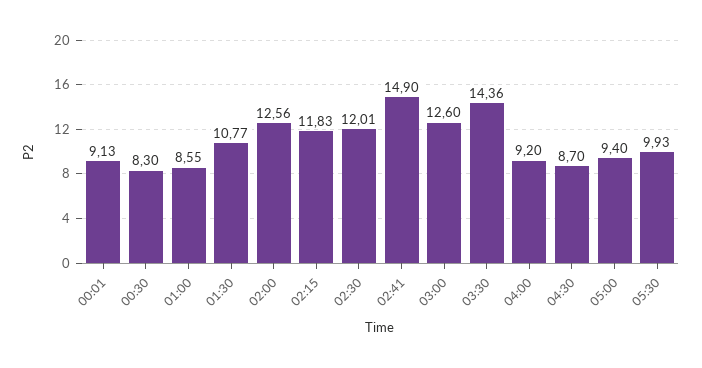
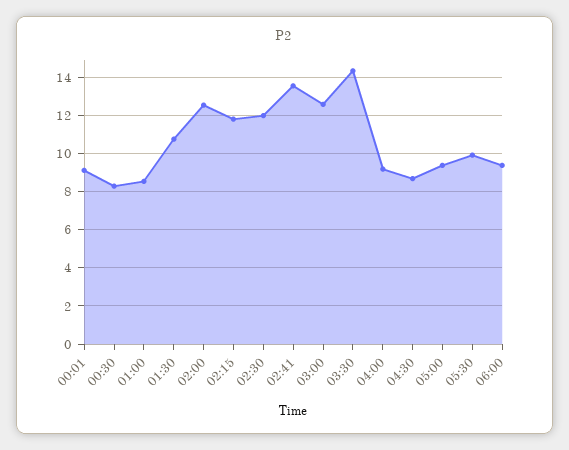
02:41: 14.9 -> 13.5
06:00: none -> 9.5

